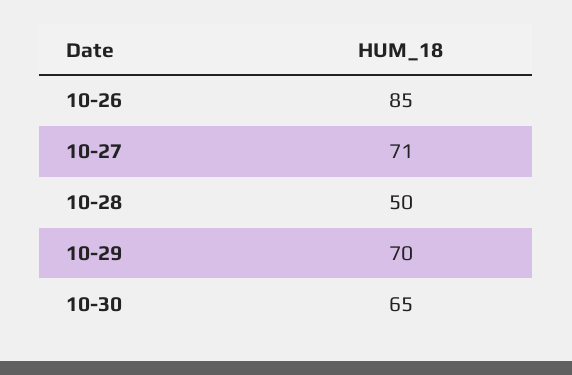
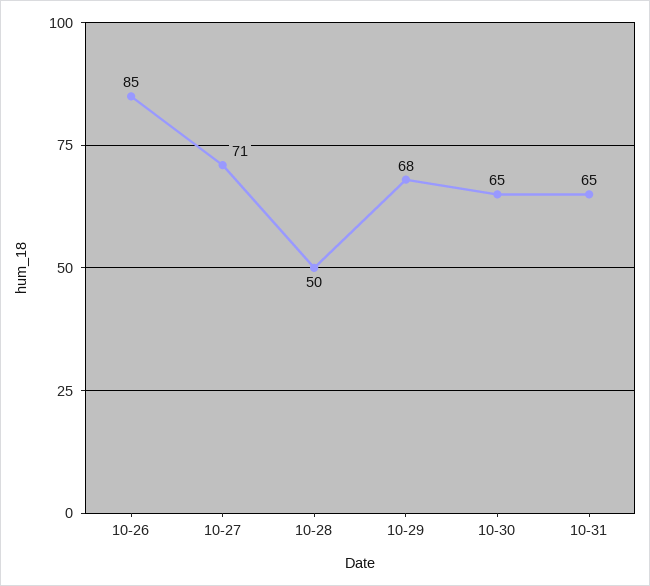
10-29: 70 -> 68
10-31: none -> 65

